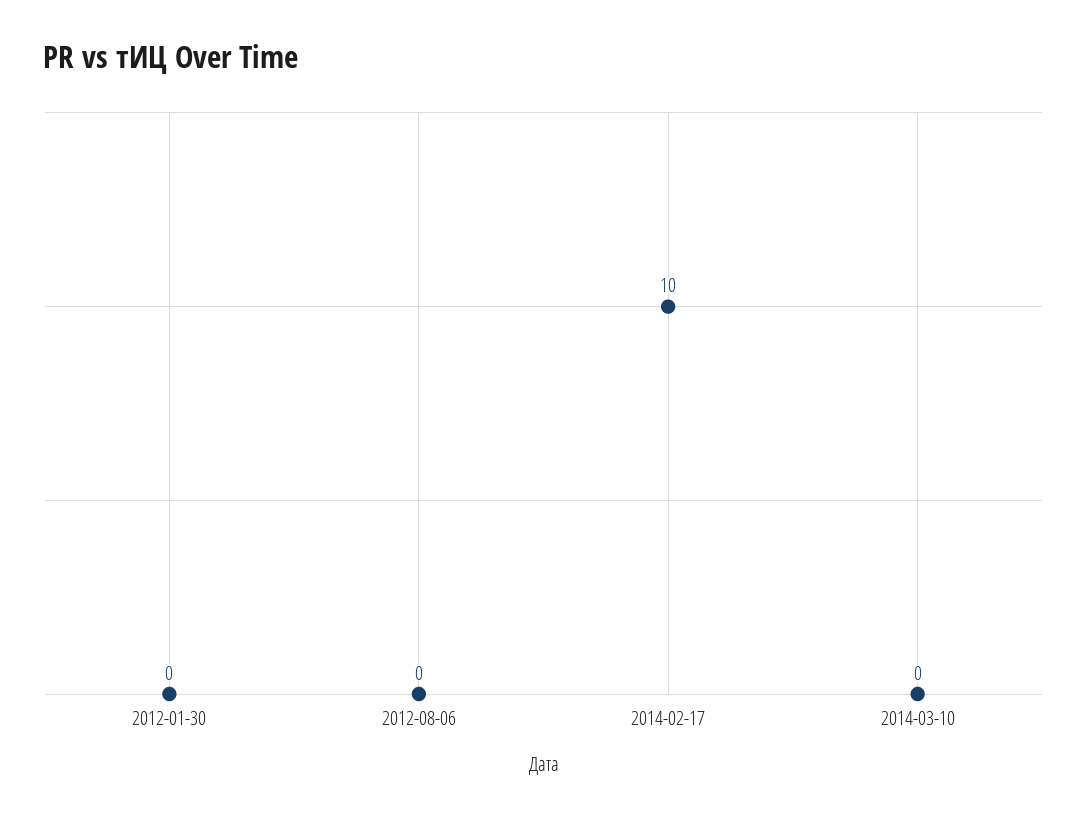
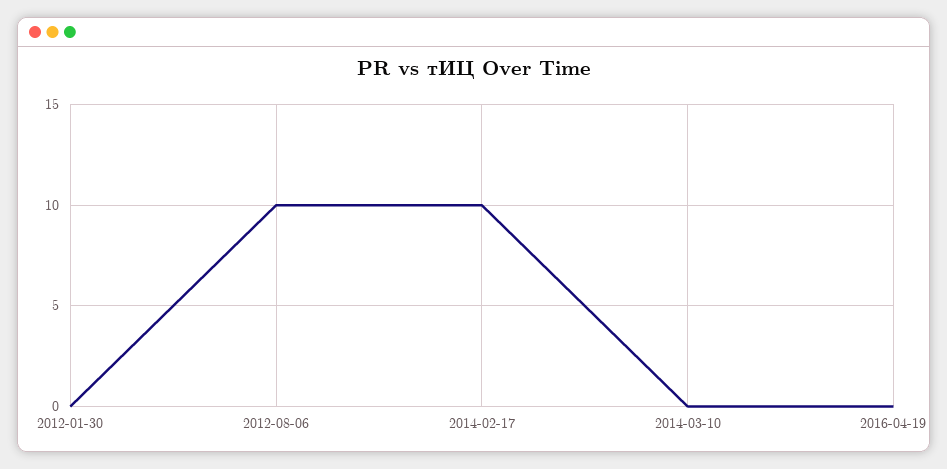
2012-08-06: 0 -> 10
2016-04-19: none -> 0

